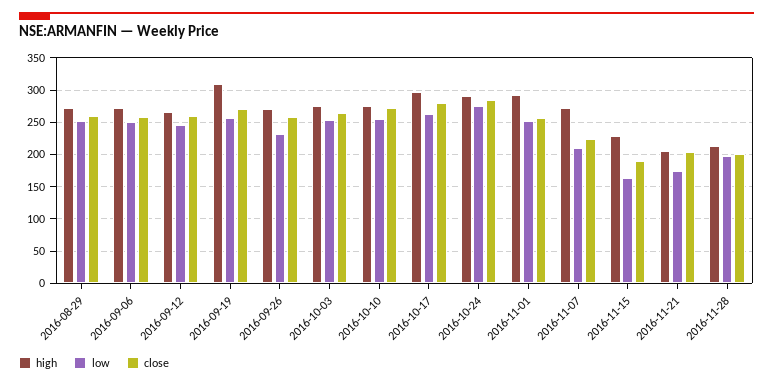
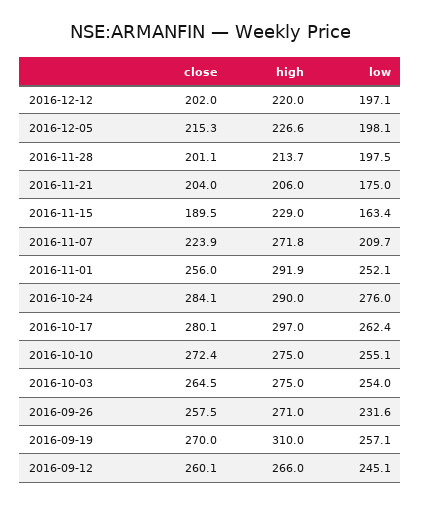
high, 2016-08-29: 270 -> none
low, 2016-08-29: 250 -> none
close, 2016-08-29: 260 -> none
high, 2016-09-06: 270 -> none
low, 2016-09-06: 250 -> none
close, 2016-09-06: 260 -> none
close, 2016-12-12: none -> 202
high, 2016-12-12: none -> 220
low, 2016-12-12: none -> 197.1
close, 2016-12-05: none -> 215.3
high, 2016-12-05: none -> 226.6
low, 2016-12-05: none -> 198.1

